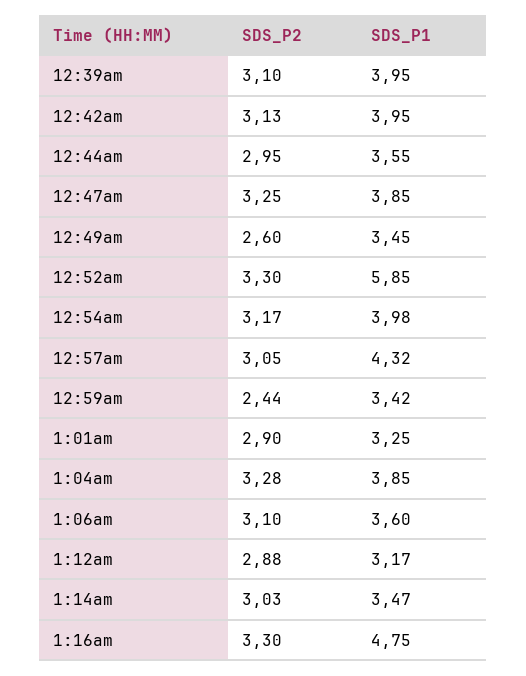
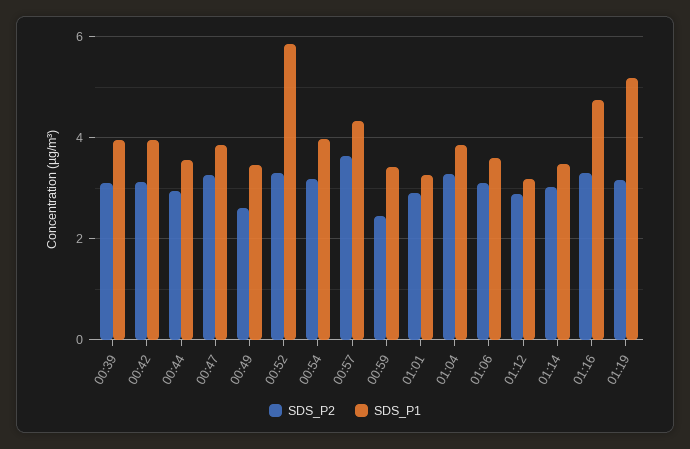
SDS_P2, 12:57am: 3.05 -> 3.6
SDS_P2, 01:19: none -> 3.2
SDS_P1, 01:19: none -> 5.2

